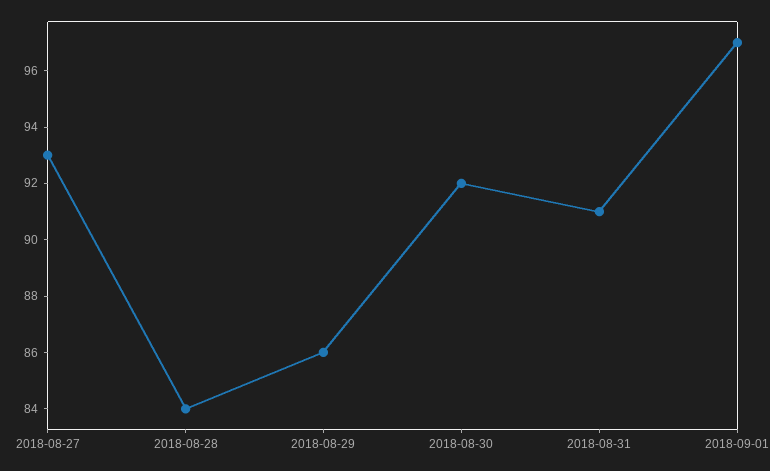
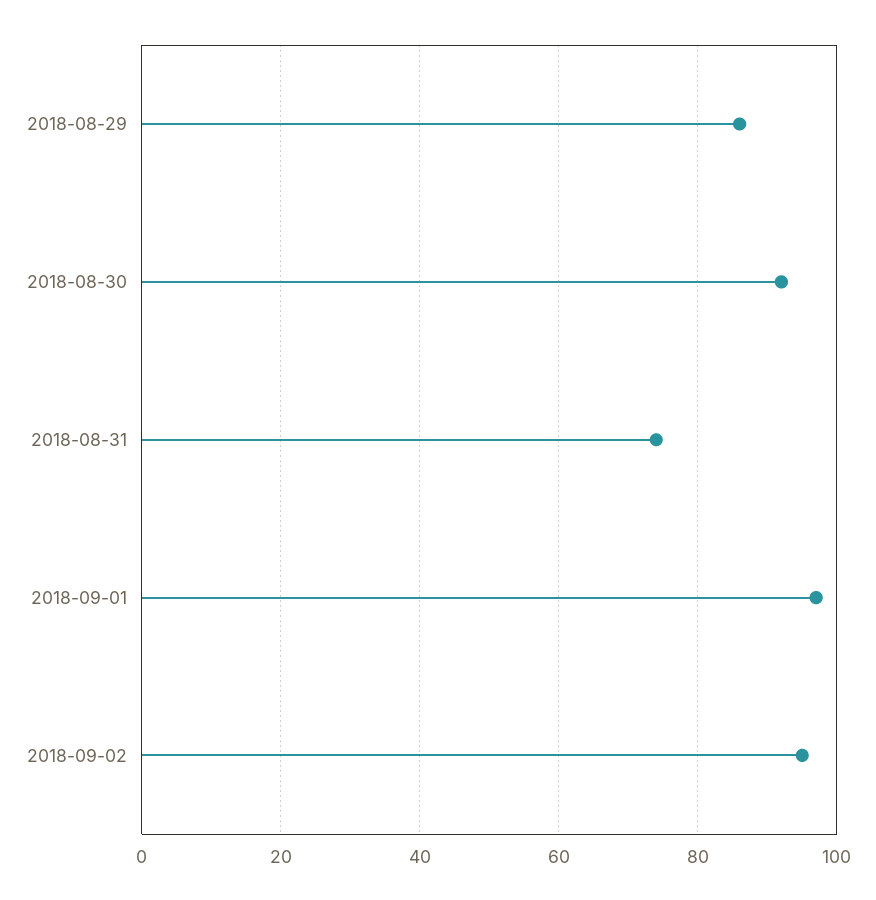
2018-08-27: 93 -> none
2018-08-28: 84 -> none
2018-08-31: 91 -> 75
2018-09-02: none -> 95

